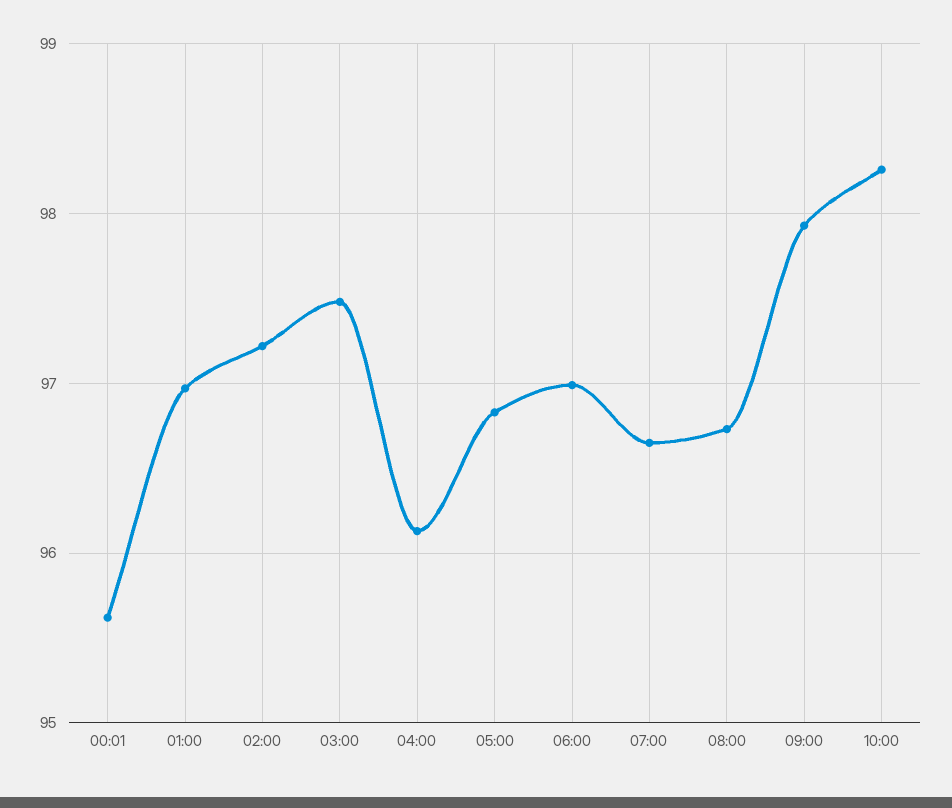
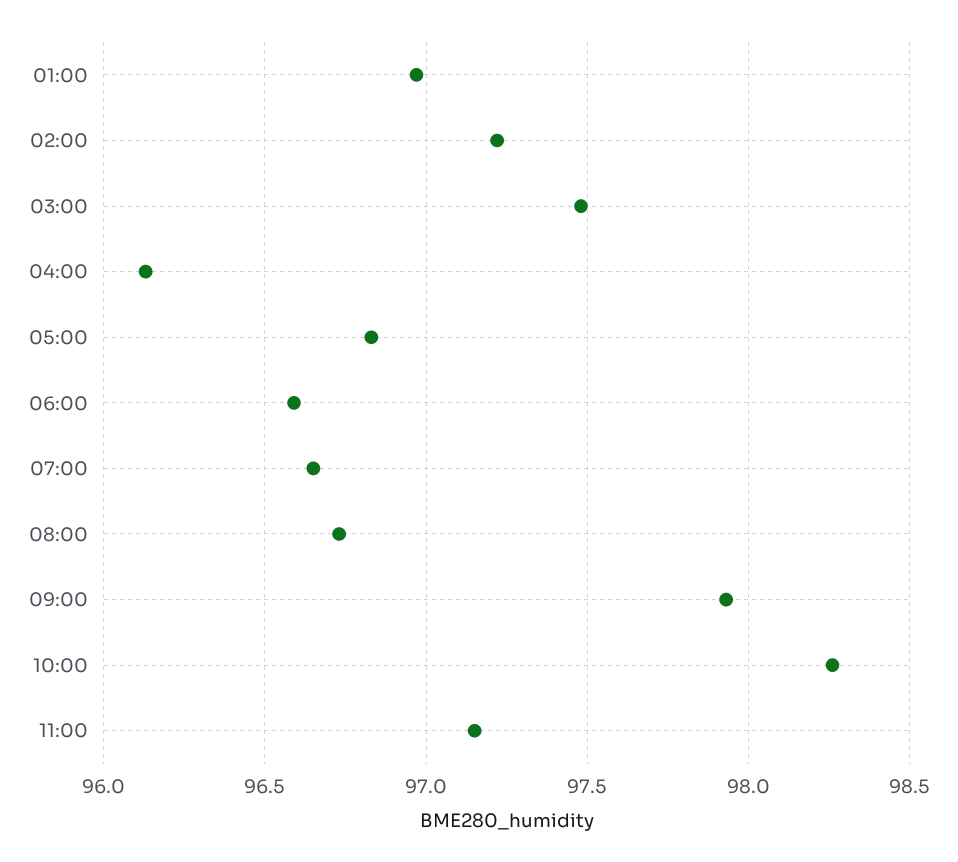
00:01: 95.6 -> none
06:00: 97 -> 96.6
11:00: none -> 97.15

